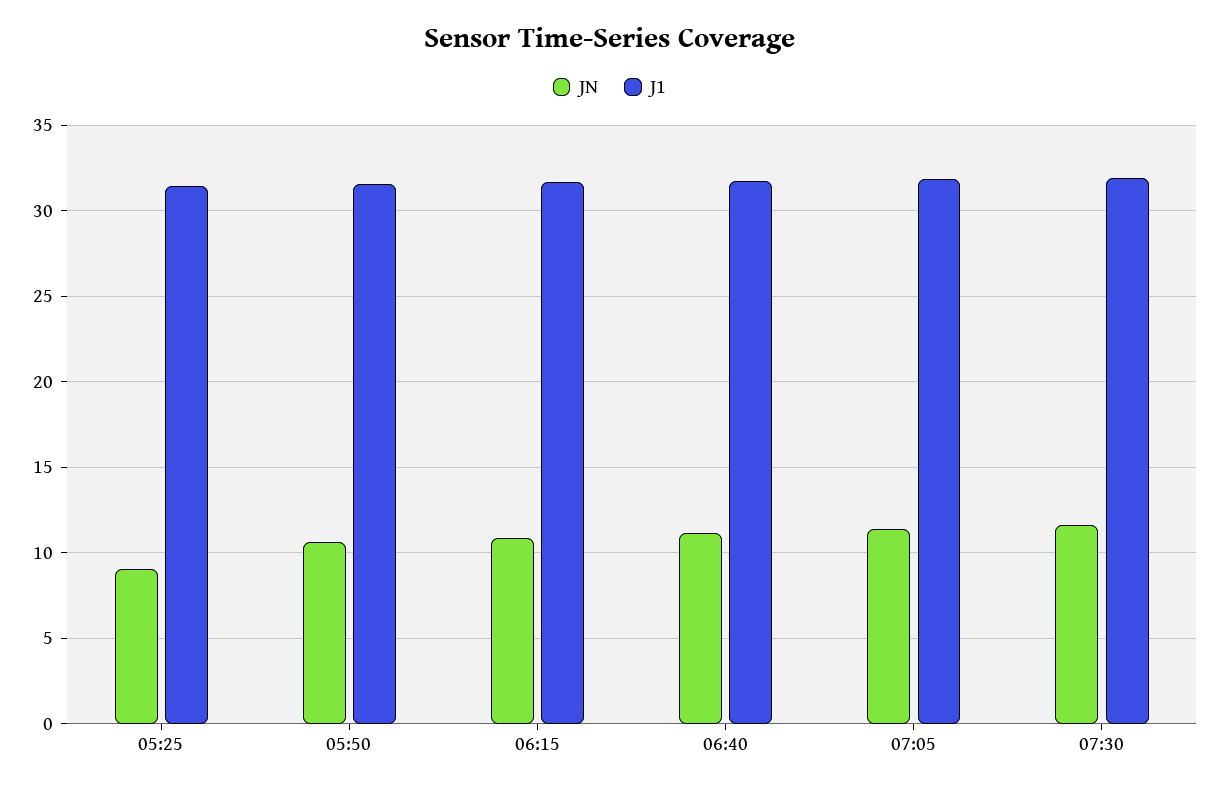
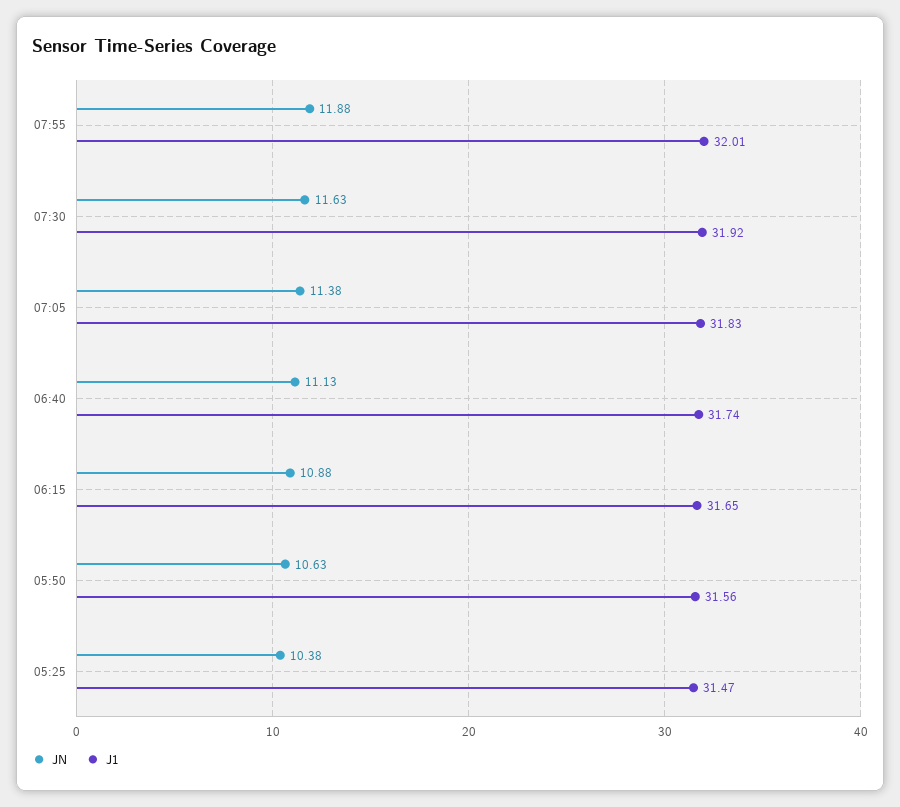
JN, 05:25: 9 -> 10.38
JN, 07:55: none -> 11.88
J1, 07:55: none -> 32.01

